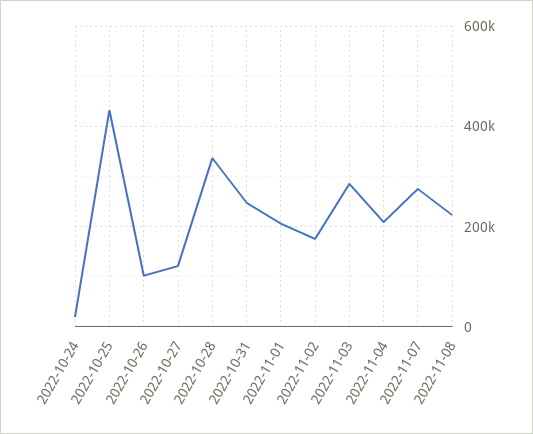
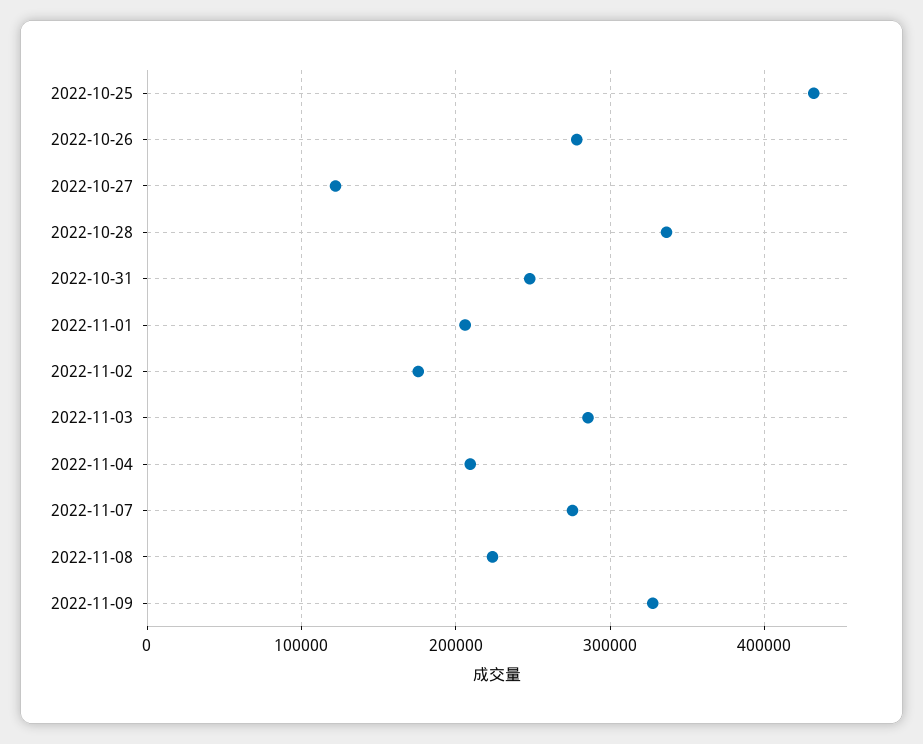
2022-10-24: 20000 -> none
2022-10-26: 100000 -> 280000
2022-11-09: none -> 330000

